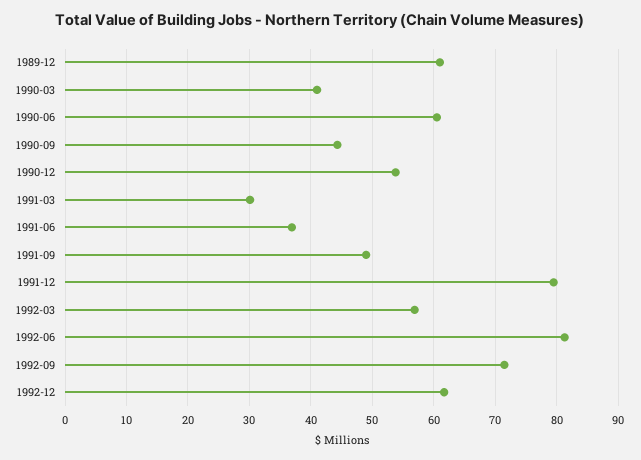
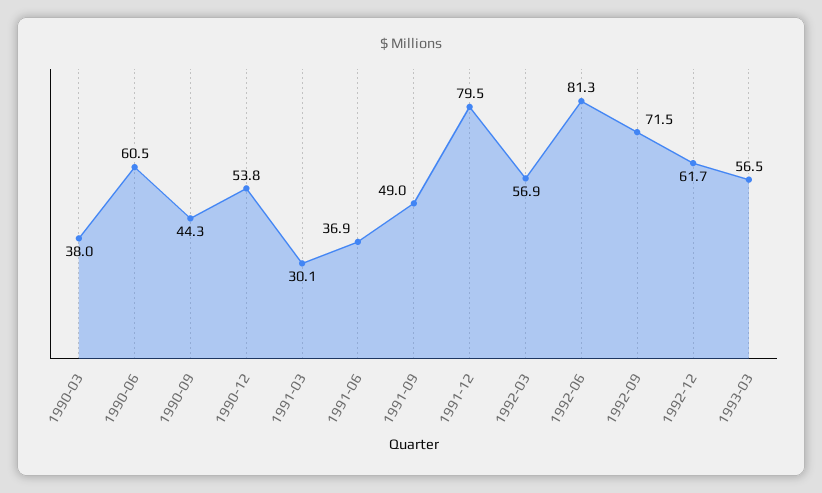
1989-12: 61 -> none
1990-03: 41 -> 38
1993-03: none -> 56.5

